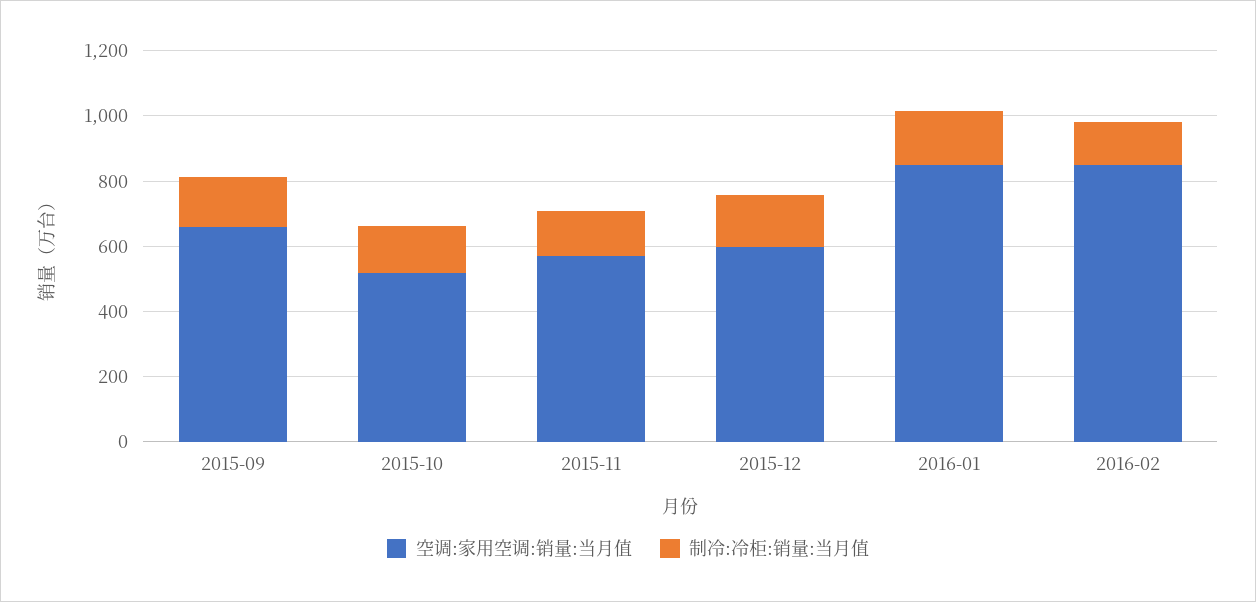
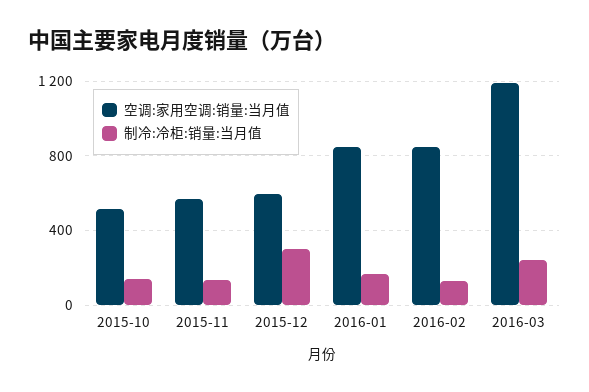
空调:家用空调:销量:当月值, 2015-09: 650 -> none
制冷:冷柜:销量:当月值, 2015-09: 150 -> none
制冷:冷柜:销量:当月值, 2015-12: 150 -> 300
空调:家用空调:销量:当月值, 2016-03: none -> 1200
制冷:冷柜:销量:当月值, 2016-03: none -> 250

